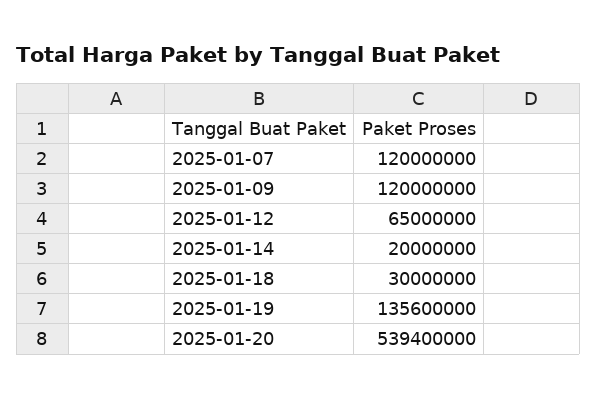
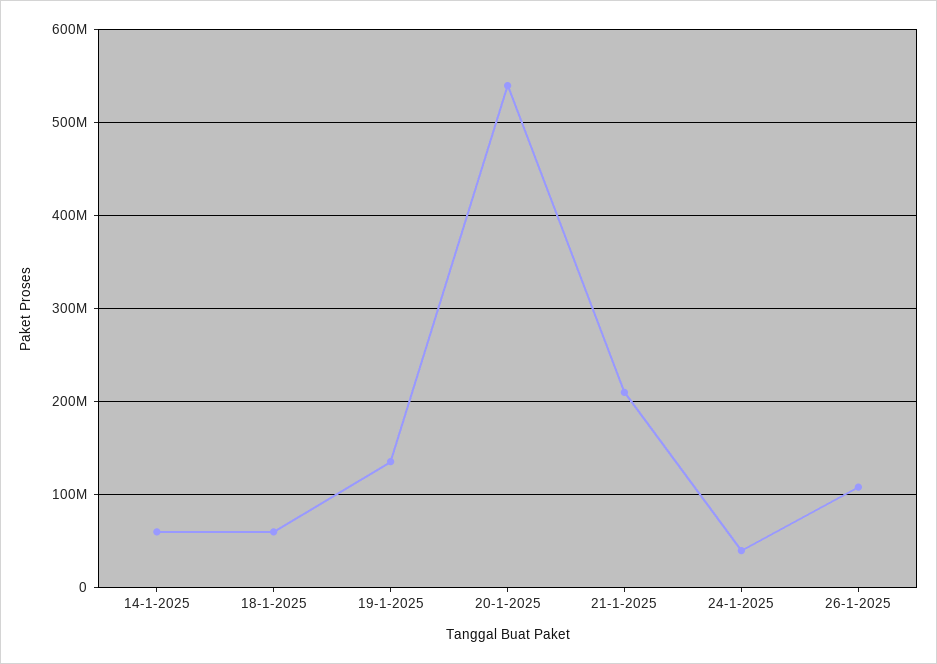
2025-01-07: 120000000 -> none
2025-01-09: 120000000 -> none
2025-01-12: 65000000 -> none
2025-01-14: 20000000 -> 60000000
2025-01-18: 30000000 -> 60000000
21-1-2025: none -> 210000000
24-1-2025: none -> 40000000
26-1-2025: none -> 110000000

